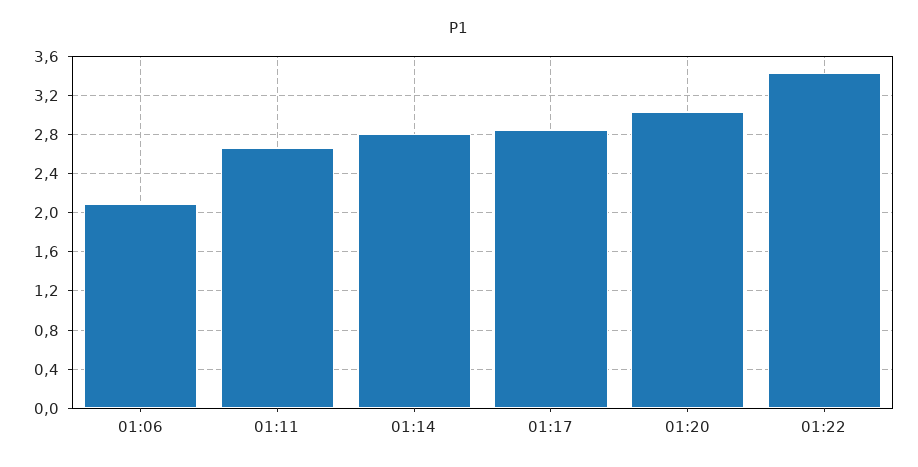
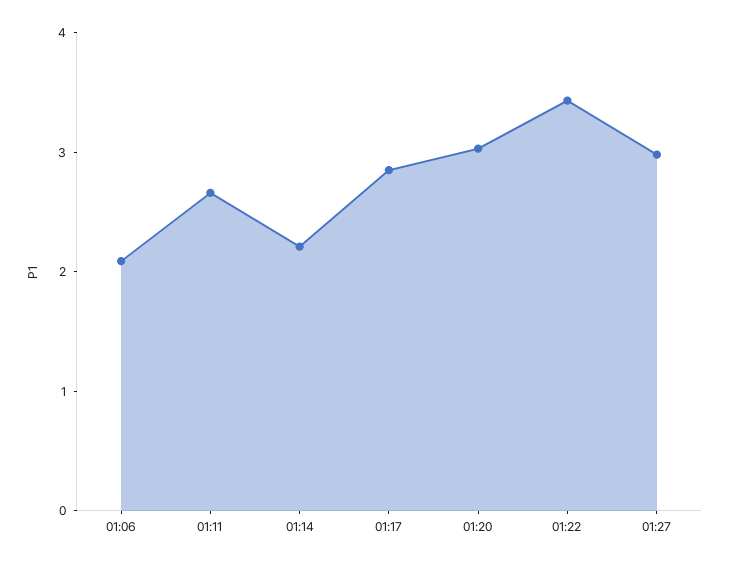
01:14: 2.8 -> 2.2
01:27: none -> 3

